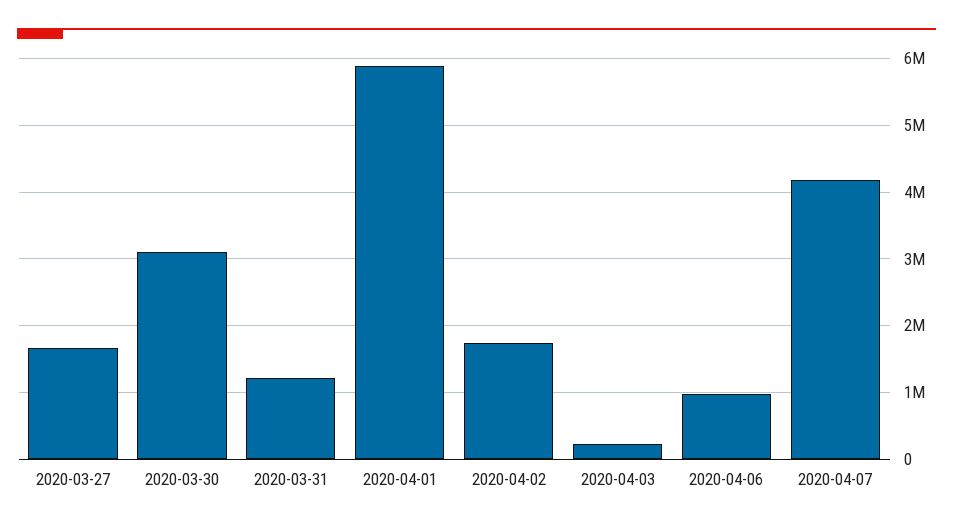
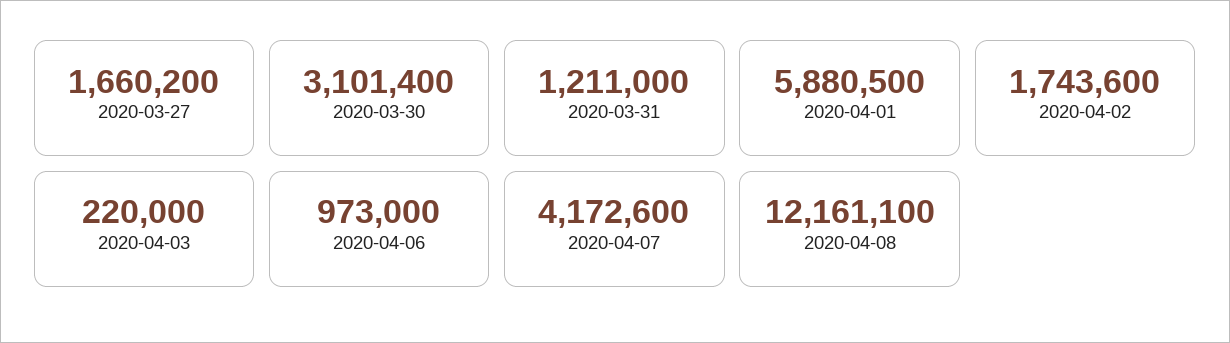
2020-04-08: none -> 12161100

